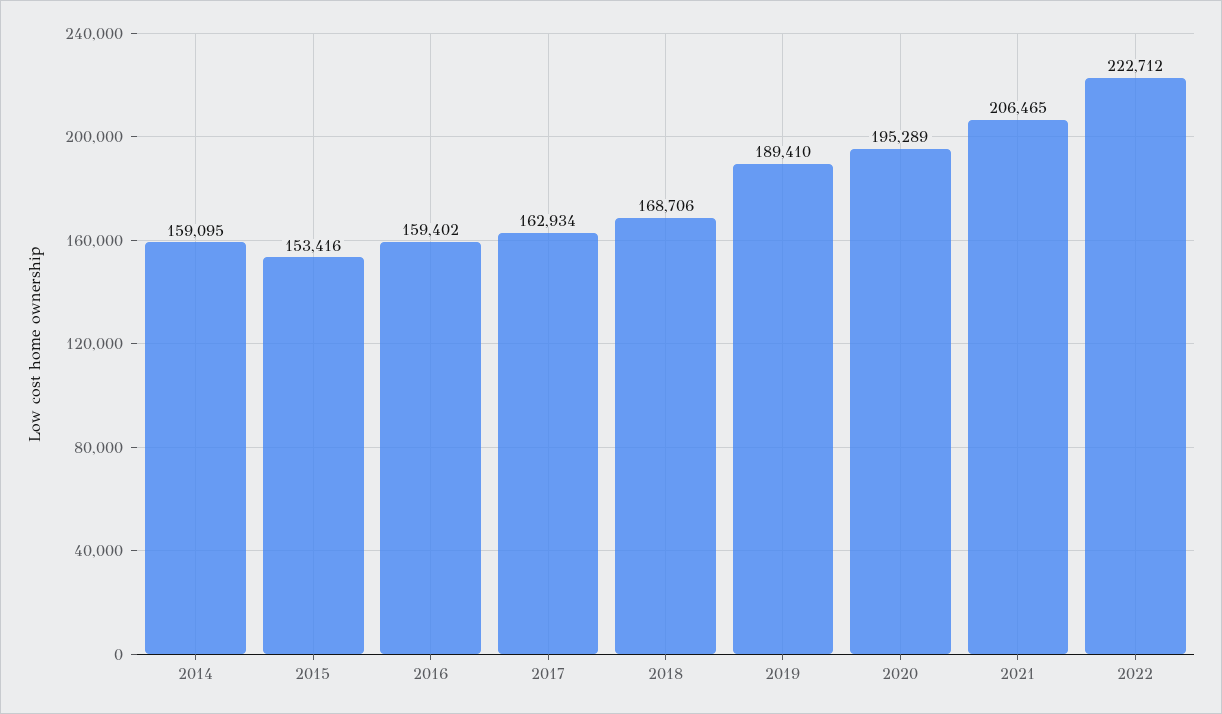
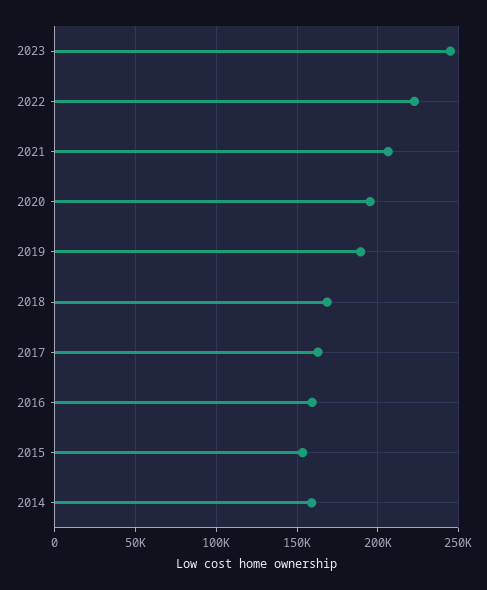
2023: none -> 245000

